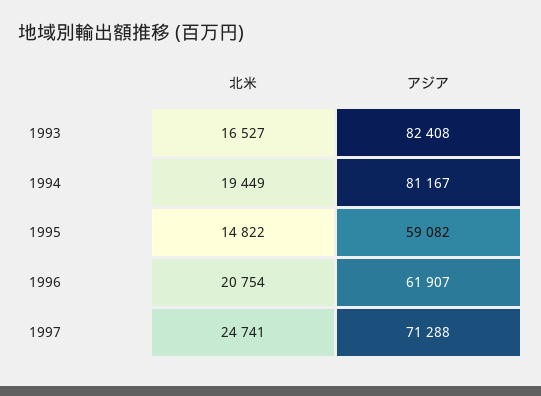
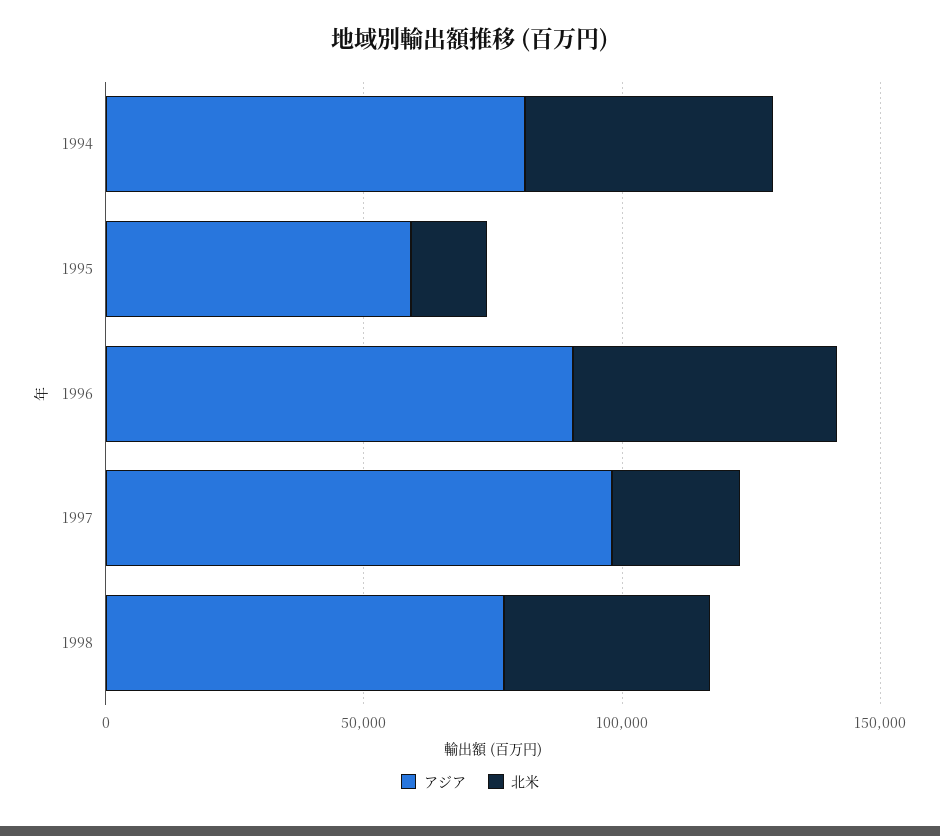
北米, 1993: 16527 -> none
アジア, 1993: 82408 -> none
北米, 1994: 19449 -> 50000
北米, 1996: 20754 -> 50000
アジア, 1996: 61907 -> 90000
アジア, 1997: 71288 -> 100000
アジア, 1998: none -> 80000
北米, 1998: none -> 40000

